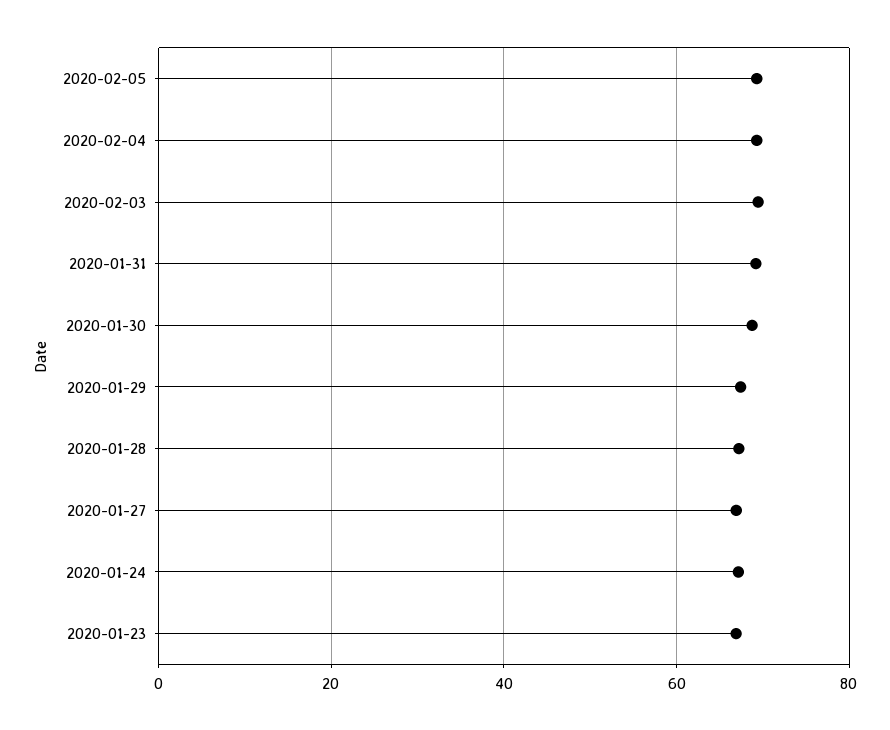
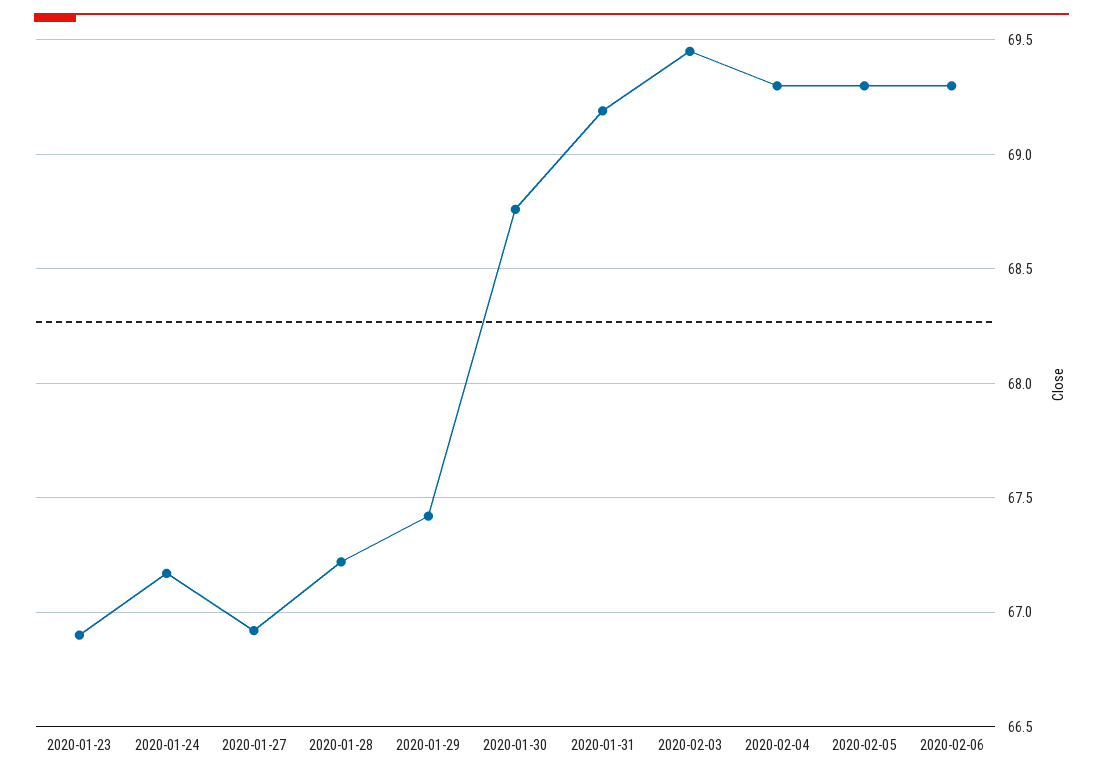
2020-02-06: none -> 69.3

